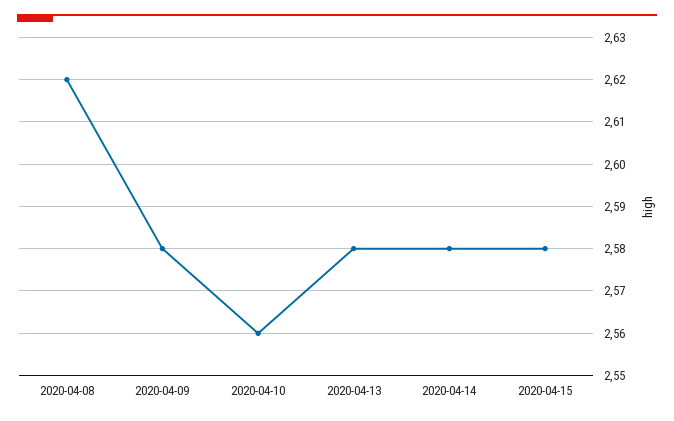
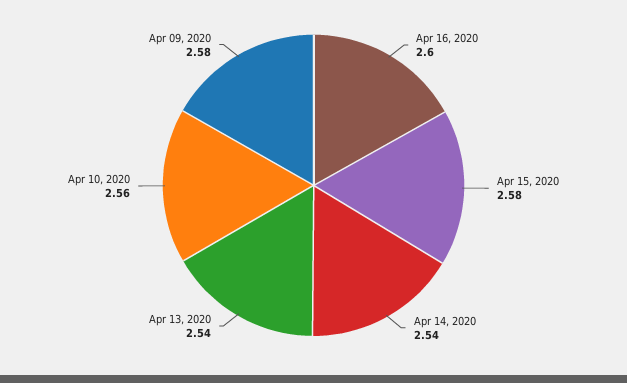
2020-04-08: 2.62 -> none
2020-04-13: 2.58 -> 2.54
2020-04-14: 2.58 -> 2.54
Apr 16, 2020: none -> 2.6

